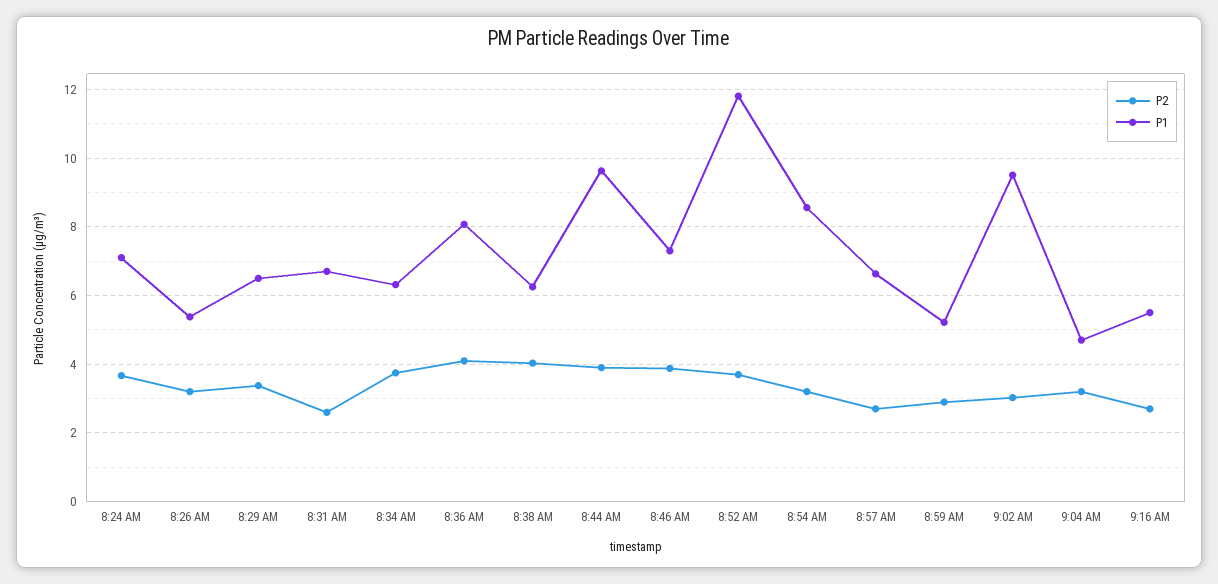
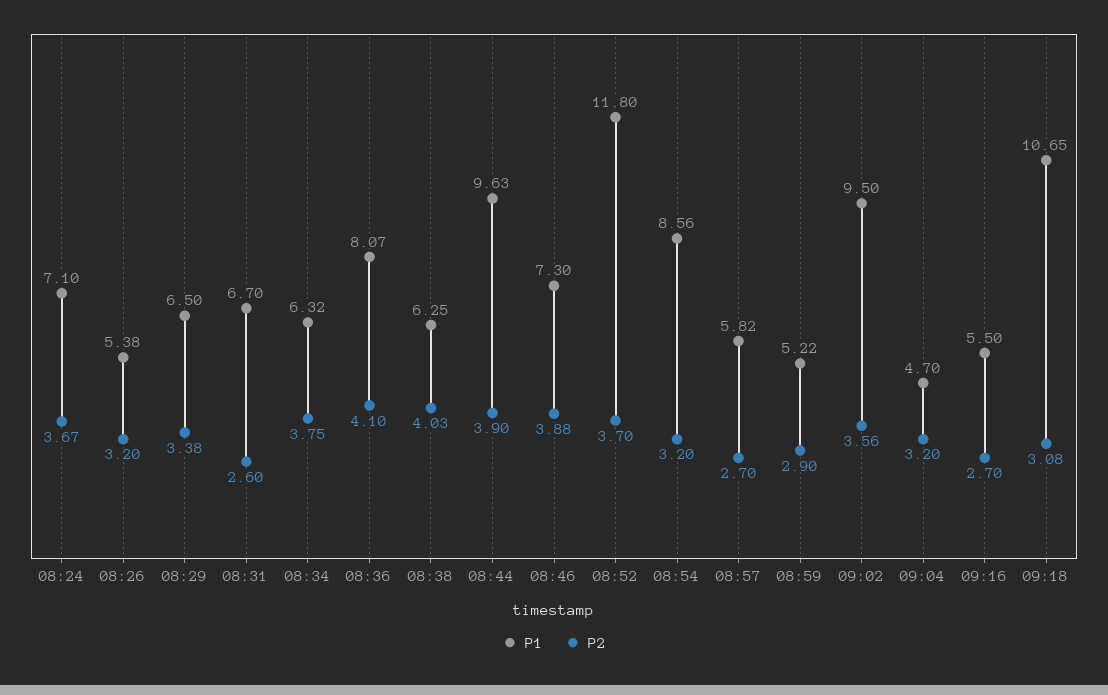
P1, 8:57 AM: 6.6 -> 5.82
P2, 9:02 AM: 3 -> 3.56
P1, 09:18: none -> 10.65
P2, 09:18: none -> 3.08

